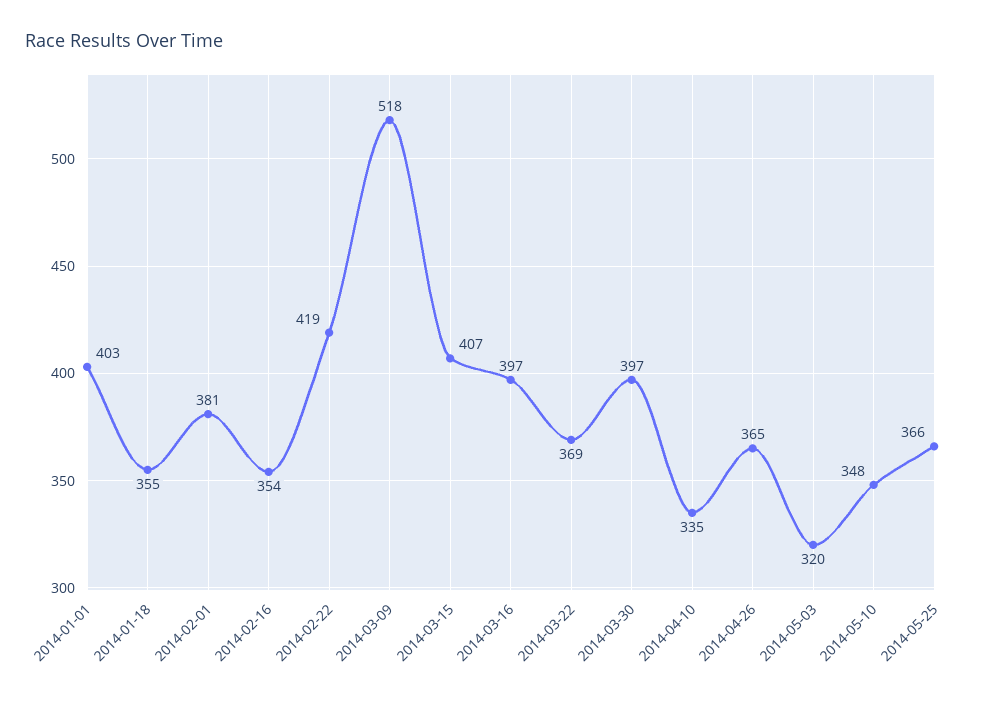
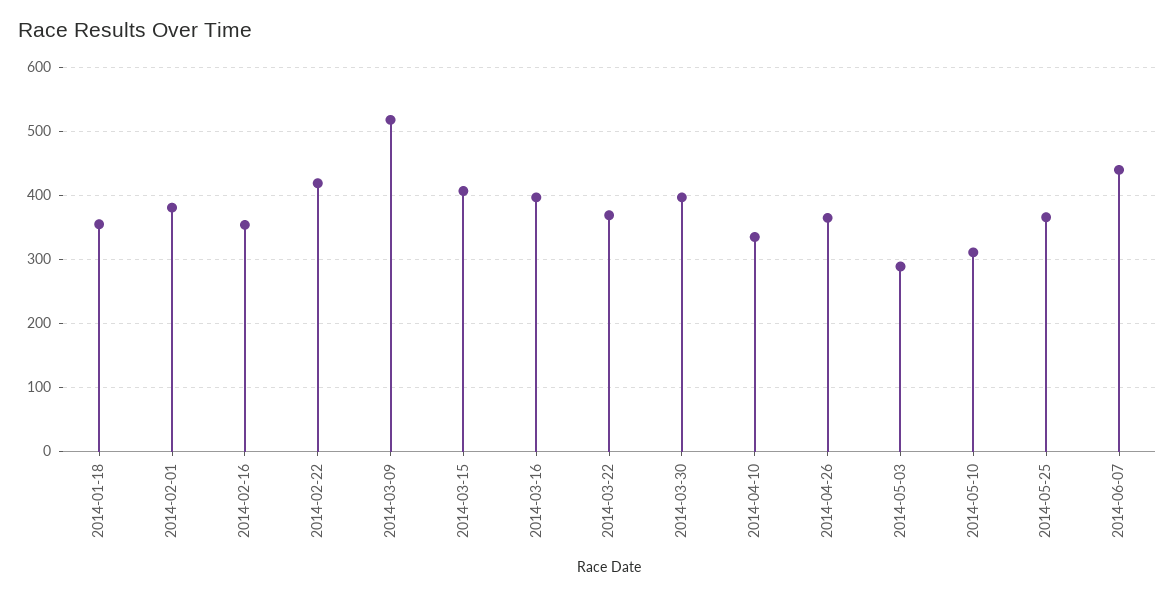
2014-01-01: 403 -> none
2014-05-03: 320 -> 290
2014-05-10: 348 -> 310
2014-06-07: none -> 440

